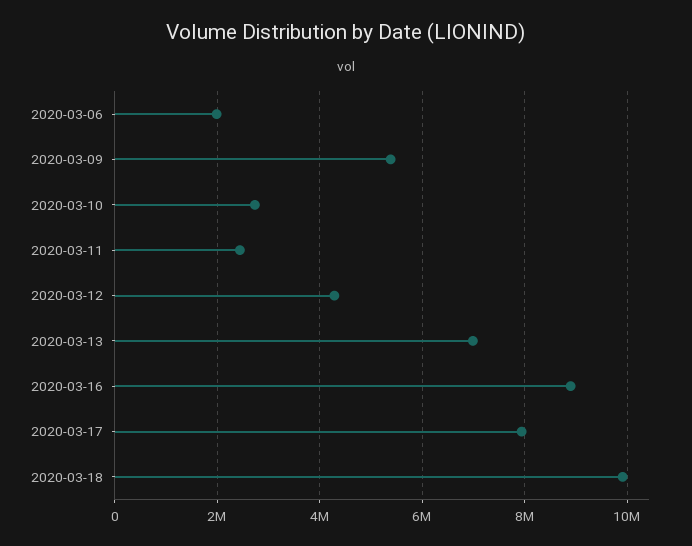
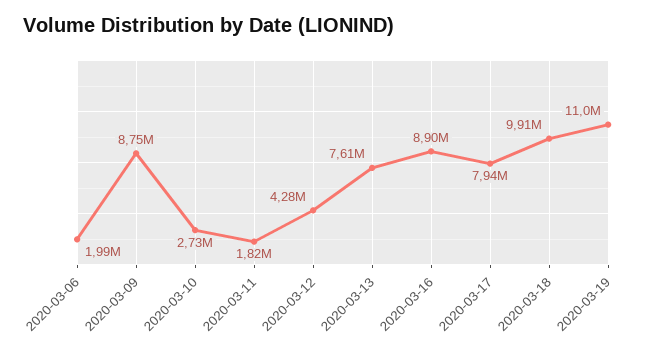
2020-03-09: 5400000 -> 8750000
2020-03-11: 2400000 -> 1820000
2020-03-13: 7000000 -> 7610000
2020-03-19: none -> 11000000

